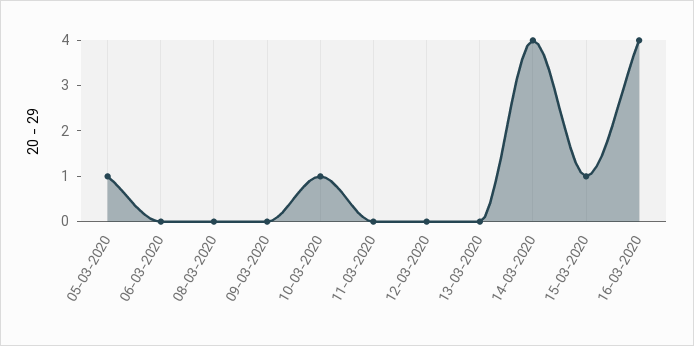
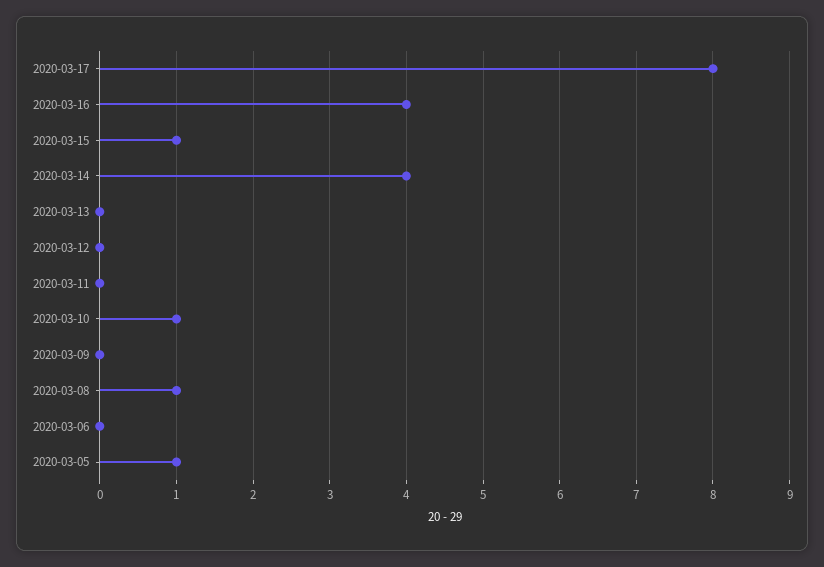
08-03-2020: 0 -> 1
2020-03-17: none -> 8

